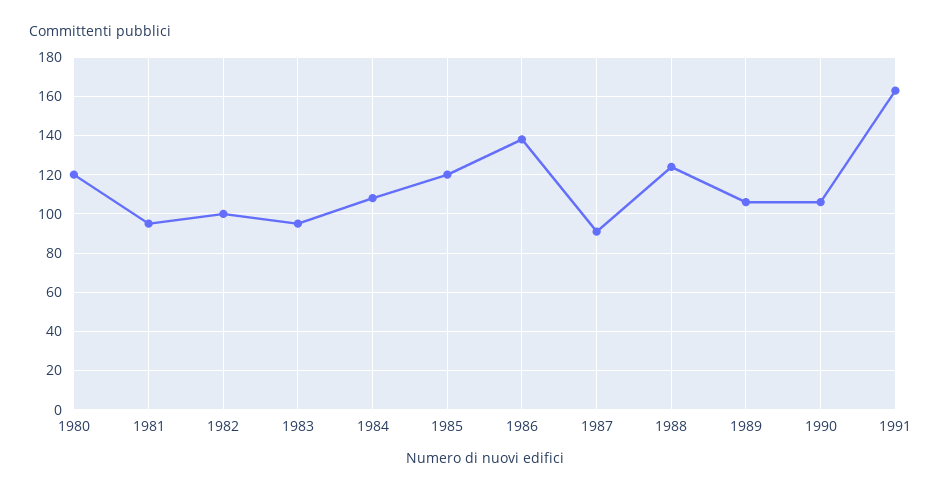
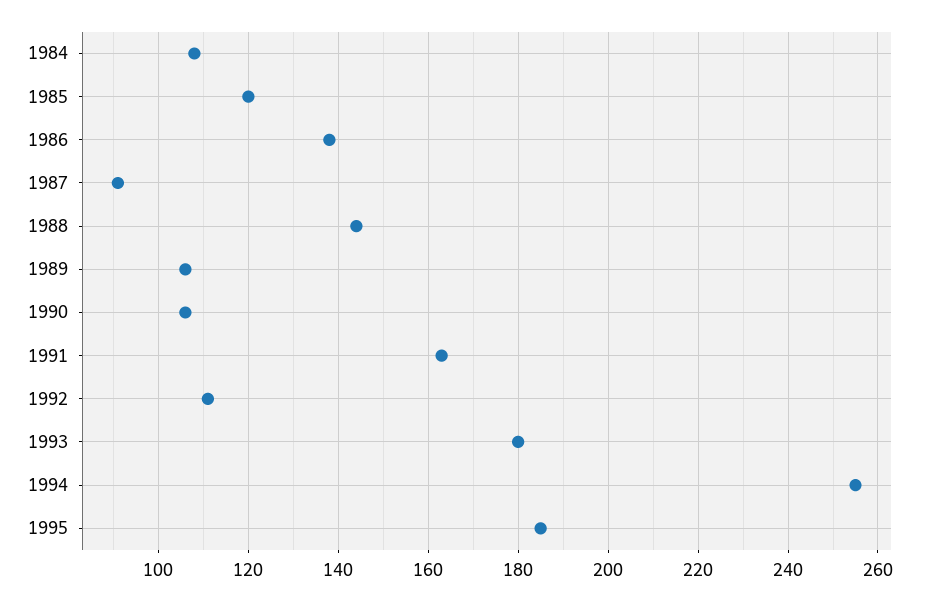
1980: 120 -> none
1981: 95 -> none
1982: 100 -> none
1983: 95 -> none
1988: 125 -> 145
1992: none -> 110
1993: none -> 180
1994: none -> 255
1995: none -> 185

